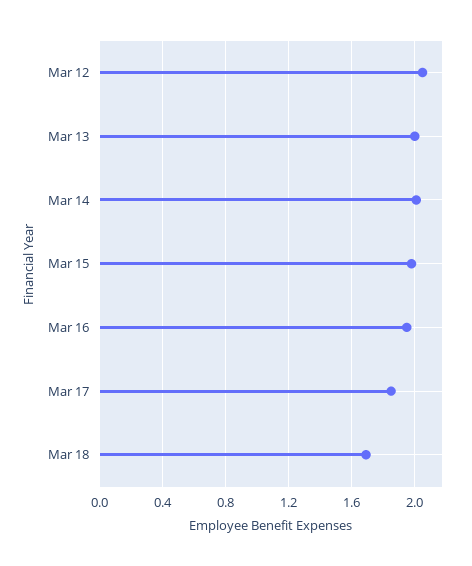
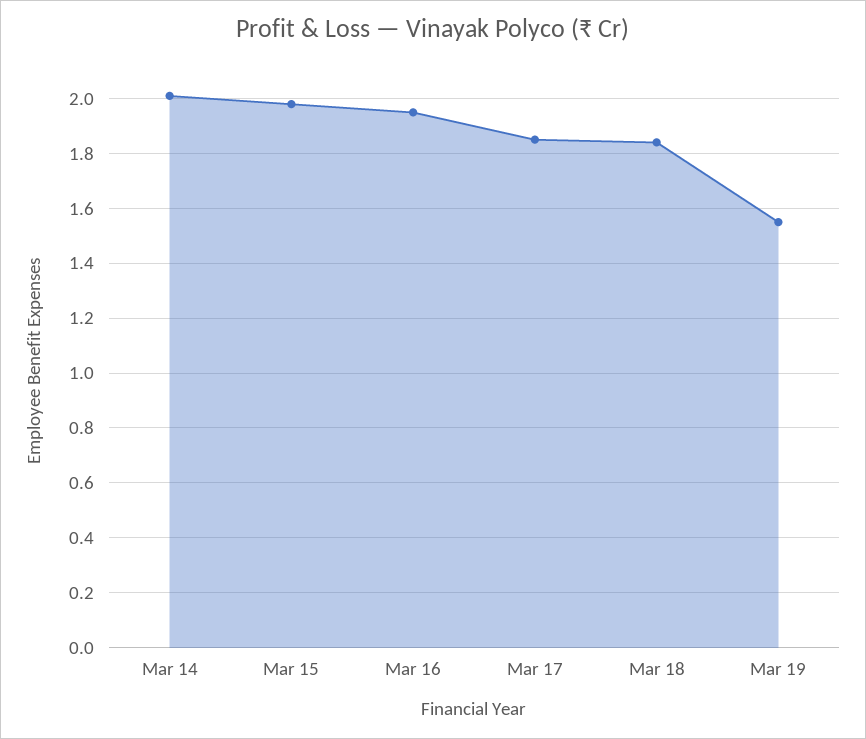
Mar 12: 2.05 -> none
Mar 13: 2 -> none
Mar 18: 1.7 -> 1.85
Mar 19: none -> 1.55

